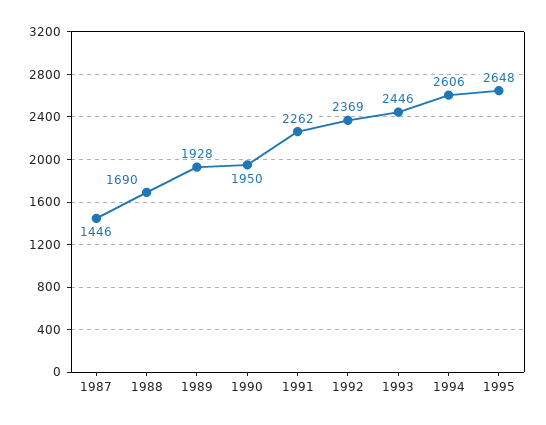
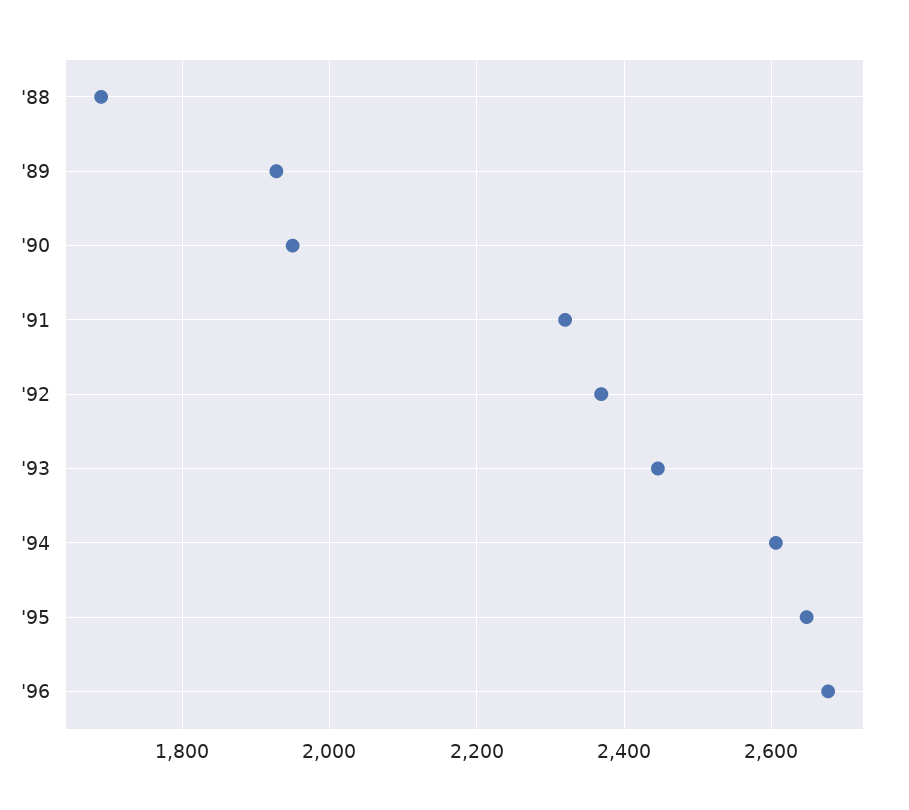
1987: 1446 -> none
1991: 2262 -> 2320
'96: none -> 2680

